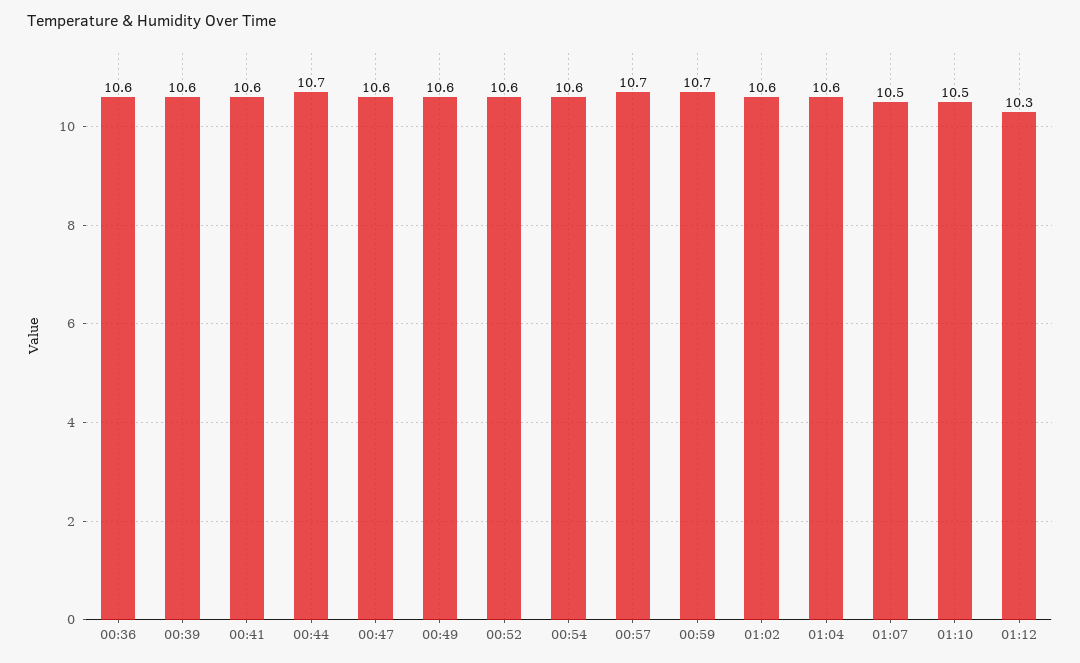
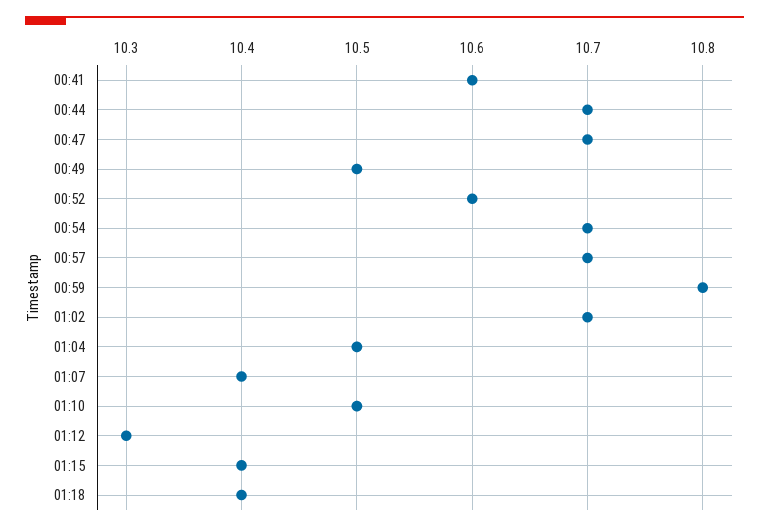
00:36: 10.6 -> none
00:39: 10.6 -> none
00:47: 10.6 -> 10.7
00:49: 10.6 -> 10.5
00:54: 10.6 -> 10.7
00:59: 10.7 -> 10.8
01:02: 10.6 -> 10.7
01:04: 10.6 -> 10.5
01:07: 10.5 -> 10.4
01:15: none -> 10.4
01:18: none -> 10.4

